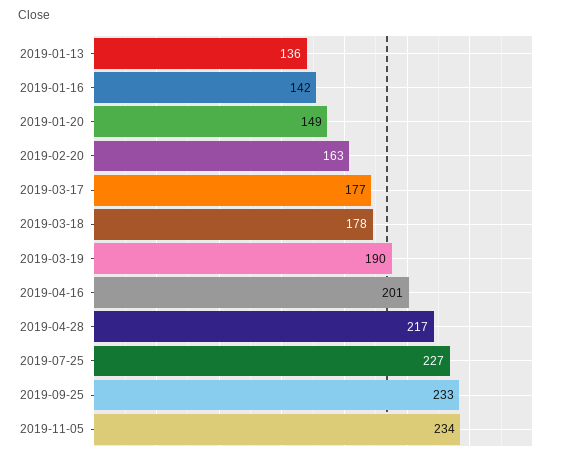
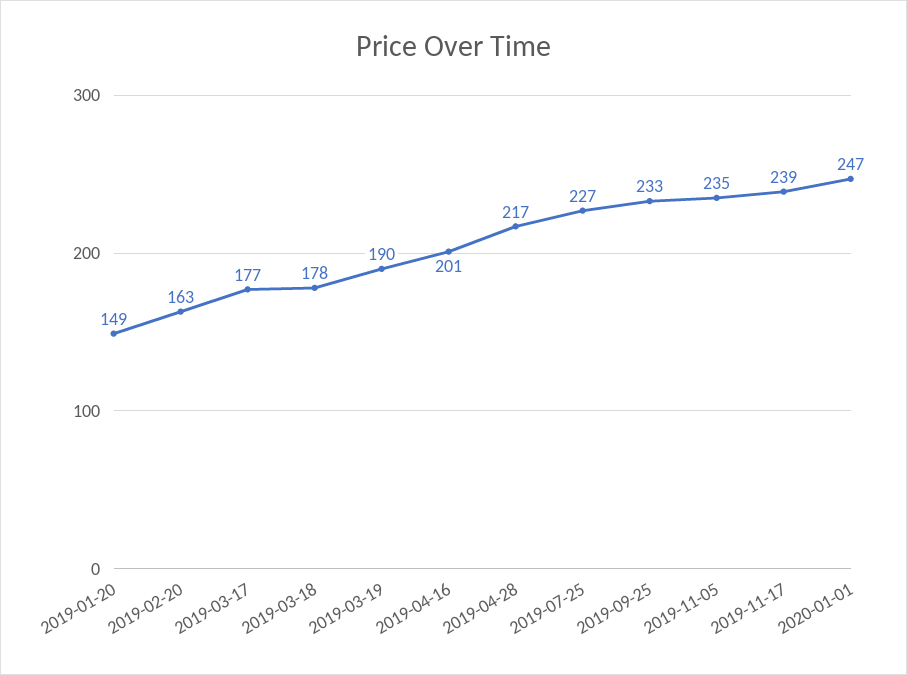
2019-01-13: 136 -> none
2019-01-16: 142 -> none
2019-11-05: 234 -> 235
2019-11-17: none -> 239
2020-01-01: none -> 247

